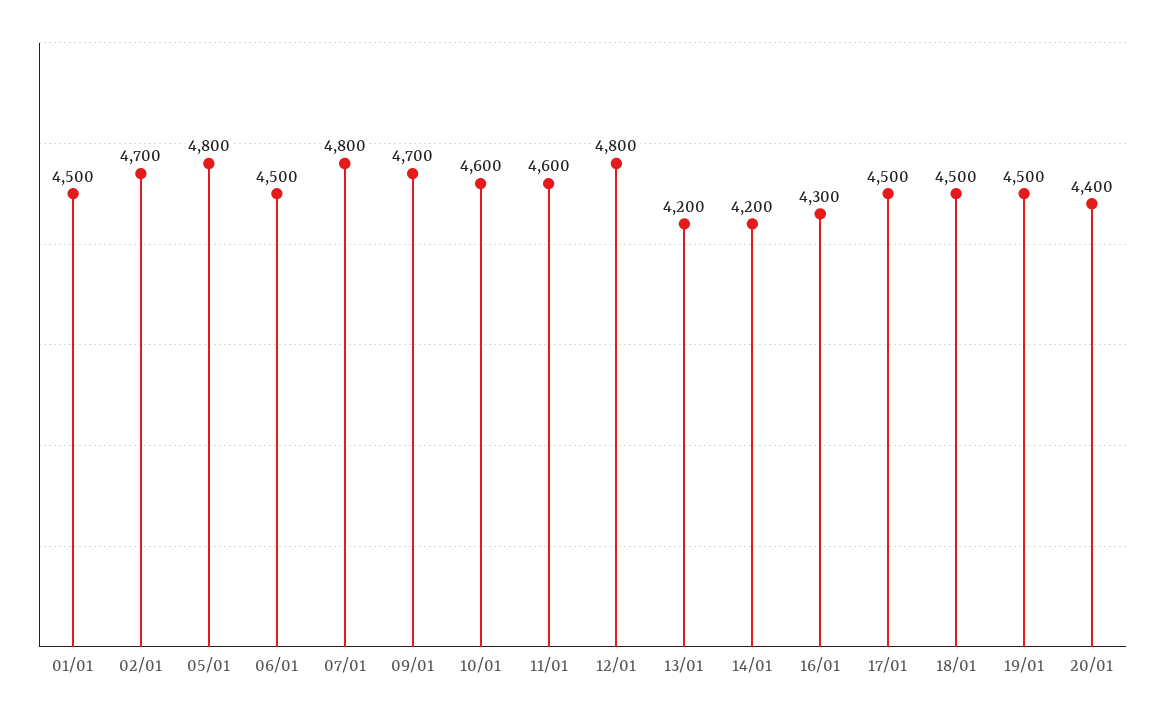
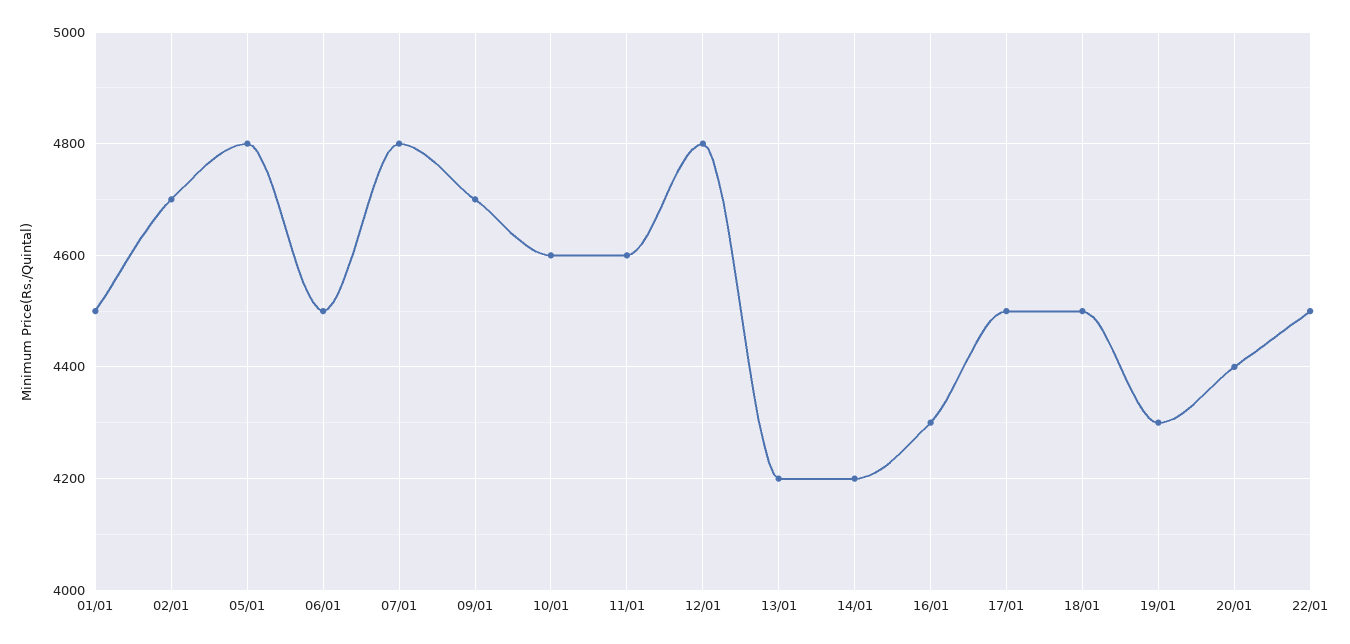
19/01: 4500 -> 4300
22/01: none -> 4500

